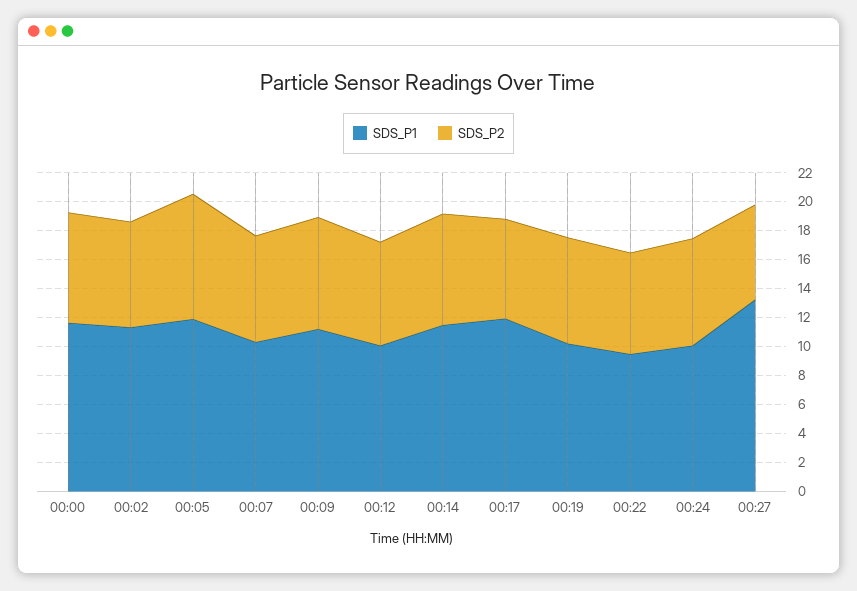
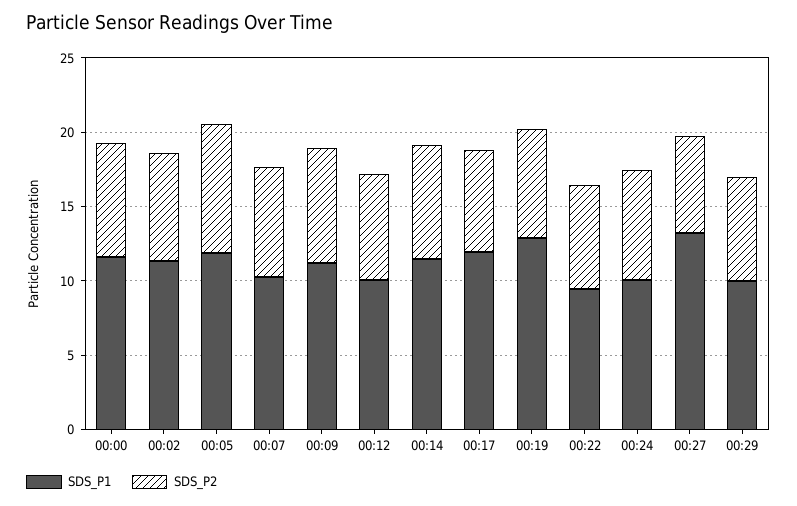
SDS_P1, 00:19: 10 -> 13
SDS_P1, 00:29: none -> 10
SDS_P2, 00:29: none -> 7

